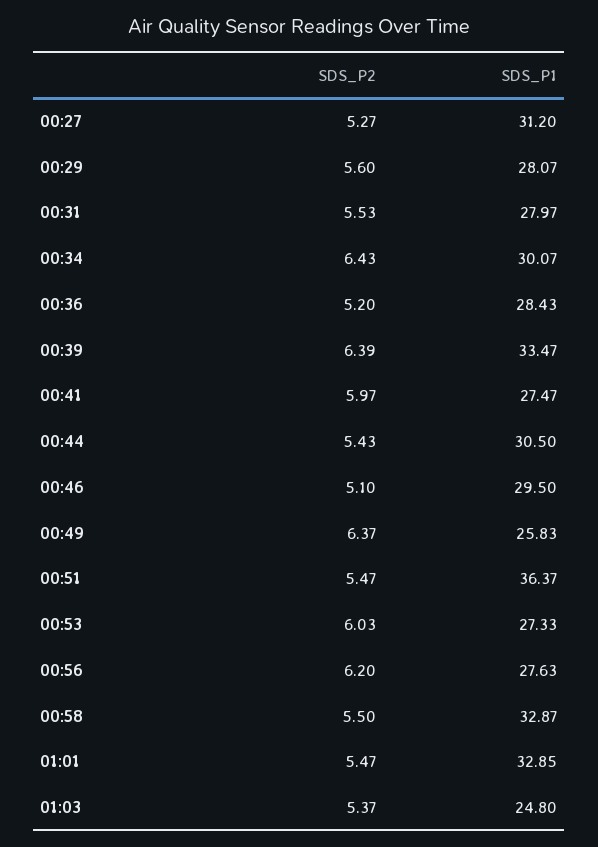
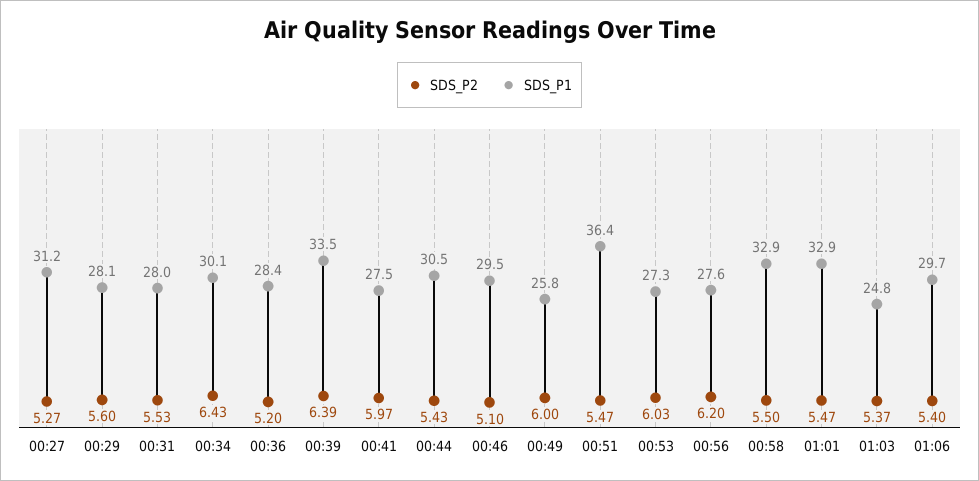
SDS_P2, 00:49: 6.37 -> 6
SDS_P2, 01:06: none -> 5.4
SDS_P1, 01:06: none -> 29.7

